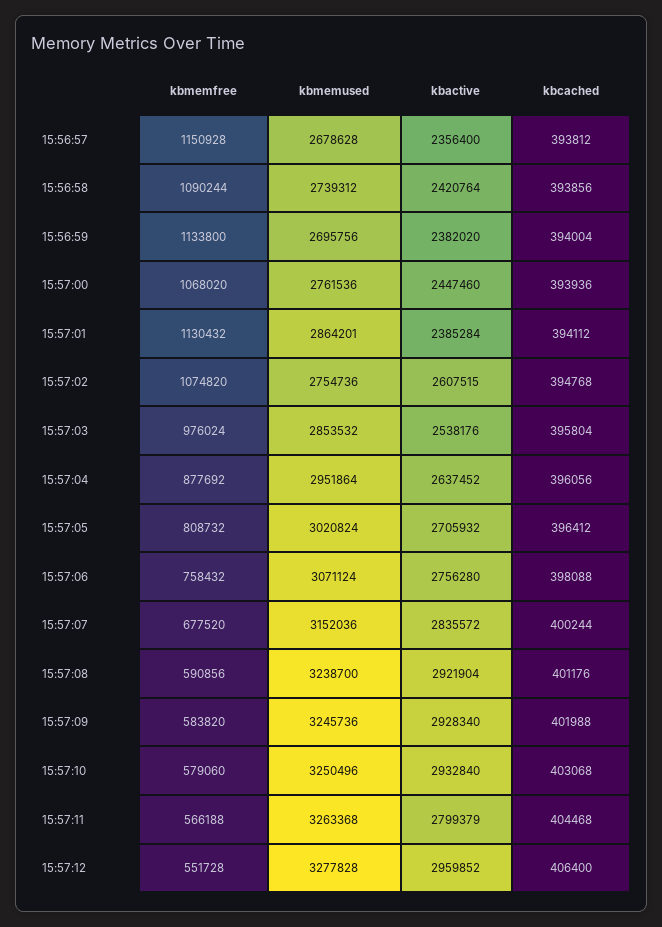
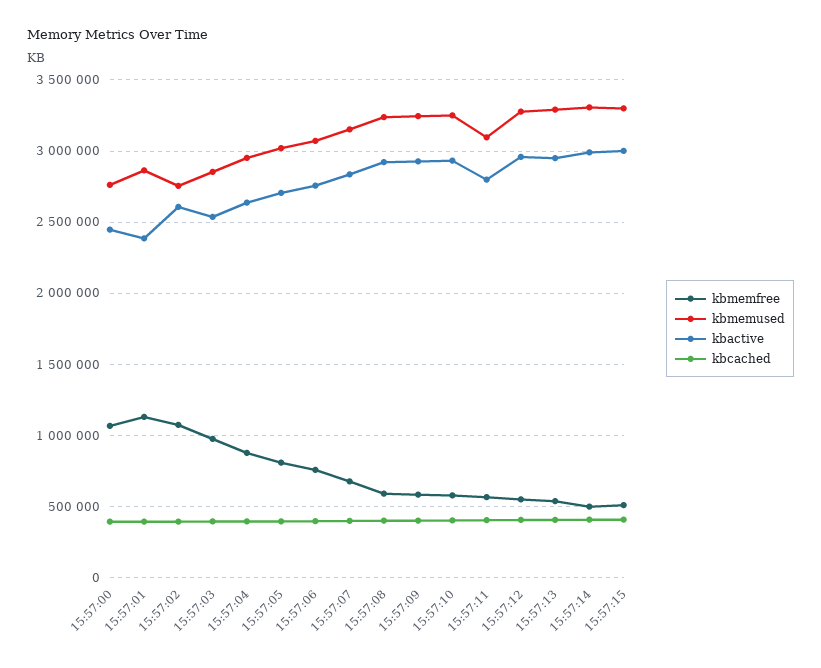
kbmemfree, 15:56:57: 1150928 -> none
kbmemused, 15:56:57: 2678628 -> none
kbactive, 15:56:57: 2356400 -> none
kbcached, 15:56:57: 393812 -> none
kbmemfree, 15:56:58: 1090244 -> none
kbmemused, 15:56:58: 2739312 -> none
kbactive, 15:56:58: 2420764 -> none
kbcached, 15:56:58: 393856 -> none
kbmemfree, 15:56:59: 1133800 -> none
kbmemused, 15:56:59: 2695756 -> none
kbactive, 15:56:59: 2382020 -> none
kbcached, 15:56:59: 394004 -> none
kbmemused, 15:57:11: 3263368 -> 3100000
kbmemfree, 15:57:13: none -> 550000
kbmemused, 15:57:13: none -> 3300000
kbactive, 15:57:13: none -> 2950000
kbcached, 15:57:13: none -> 400000
kbmemfree, 15:57:14: none -> 500000
kbmemused, 15:57:14: none -> 3300000
kbactive, 15:57:14: none -> 3000000
kbcached, 15:57:14: none -> 400000
kbmemfree, 15:57:15: none -> 500000
kbmemused, 15:57:15: none -> 3300000
kbactive, 15:57:15: none -> 3000000
kbcached, 15:57:15: none -> 400000

